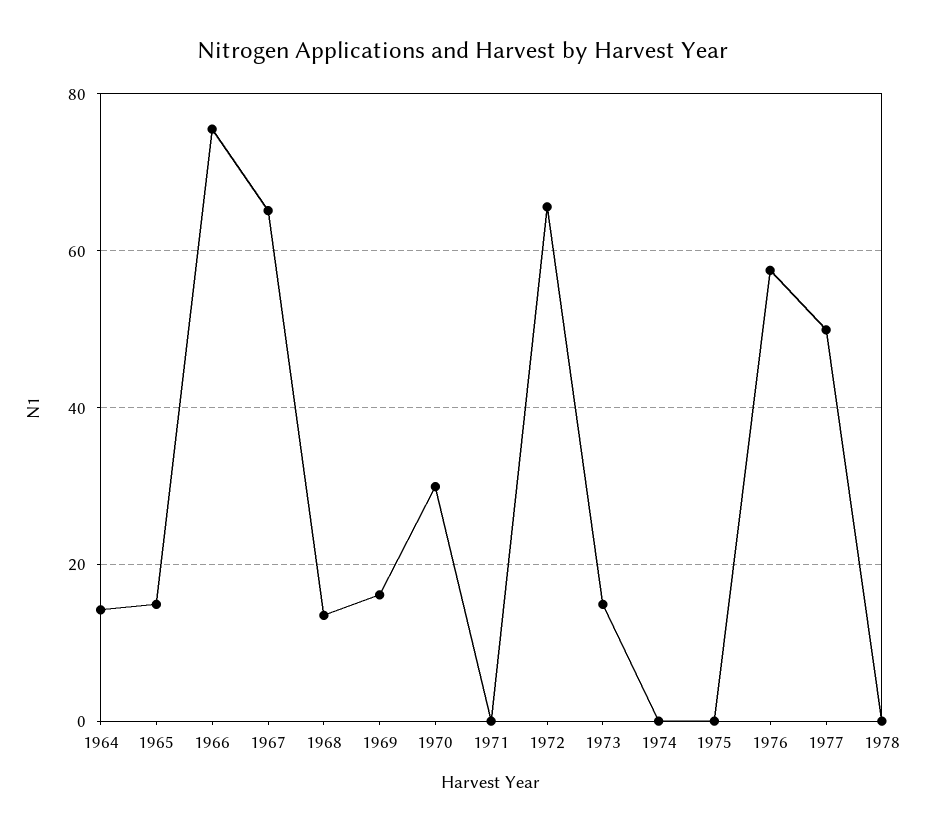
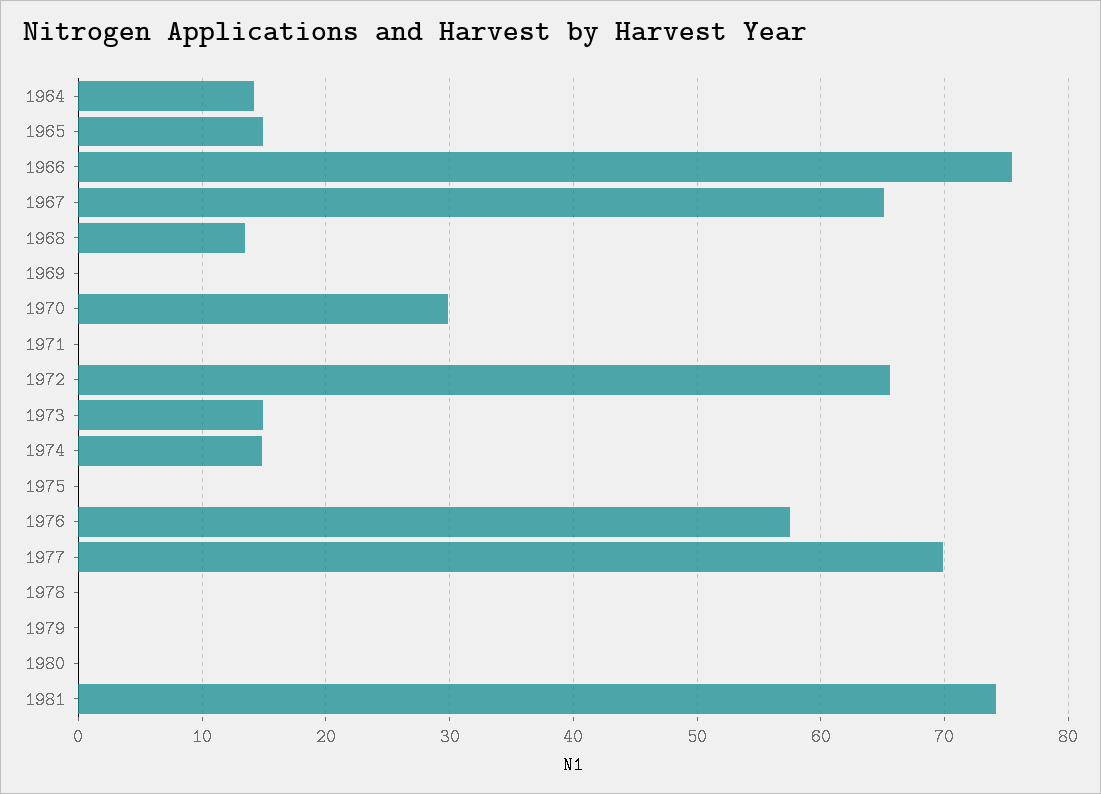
1969: 16 -> 0
1974: 0 -> 15
1977: 50 -> 70
1979: none -> 0
1980: none -> 0
1981: none -> 74

